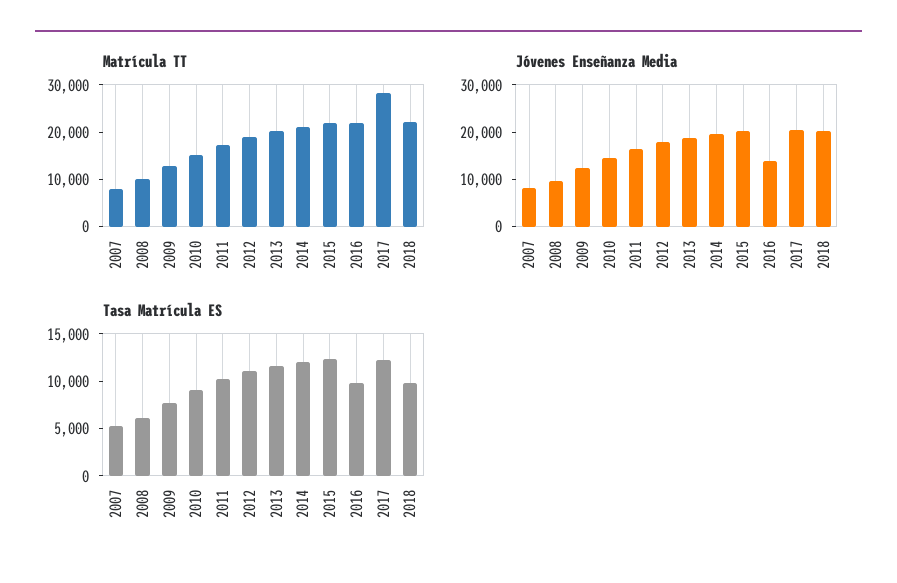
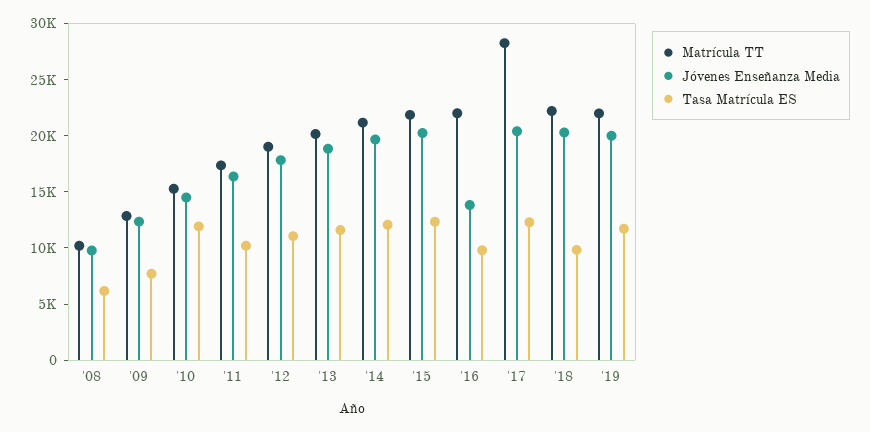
Matrícula TT, 2007: 8000 -> none
Jóvenes Enseñanza Media, 2007: 8000 -> none
Tasa Matrícula ES, 2007: 5000 -> none
Tasa Matrícula ES, 2010: 9000 -> 12000
Matrícula TT, '19: none -> 22000
Jóvenes Enseñanza Media, '19: none -> 20000
Tasa Matrícula ES, '19: none -> 12000

